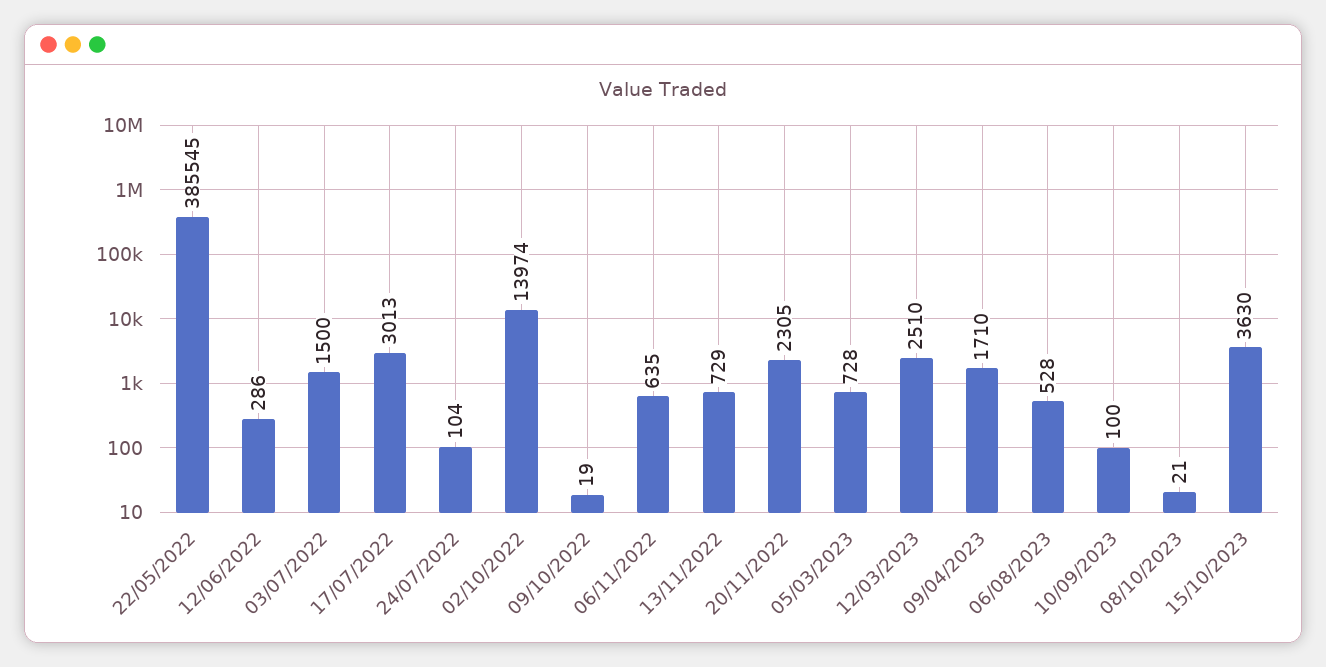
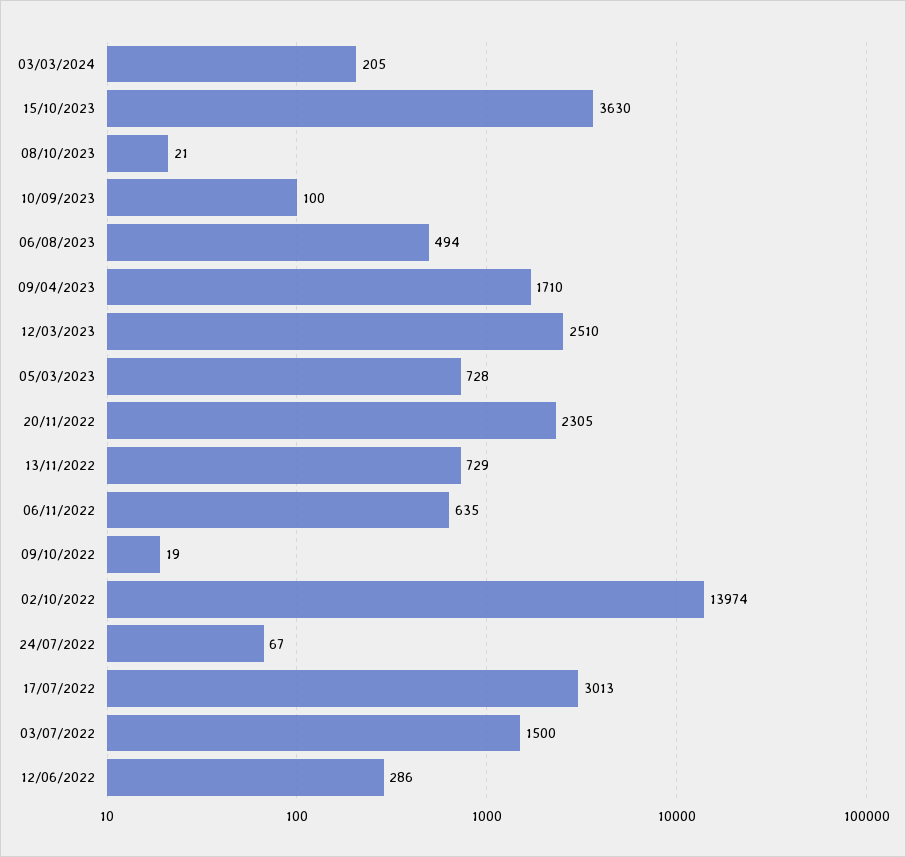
22/05/2022: 385545 -> none
24/07/2022: 104 -> 67
06/08/2023: 528 -> 494
03/03/2024: none -> 205

